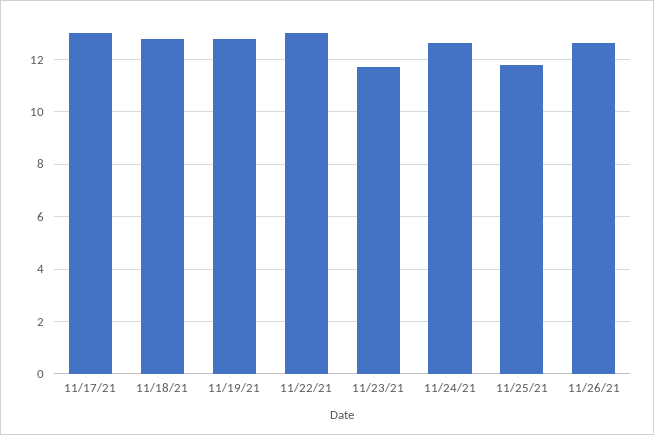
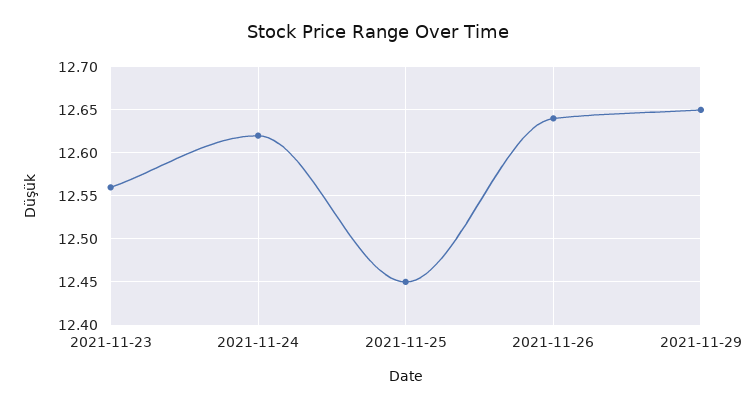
11/17/21: 13 -> none
11/18/21: 12.75 -> none
11/19/21: 12.75 -> none
11/22/21: 13 -> none
11/23/21: 11.75 -> 12.56
11/25/21: 11.75 -> 12.45
2021-11-29: none -> 12.65

